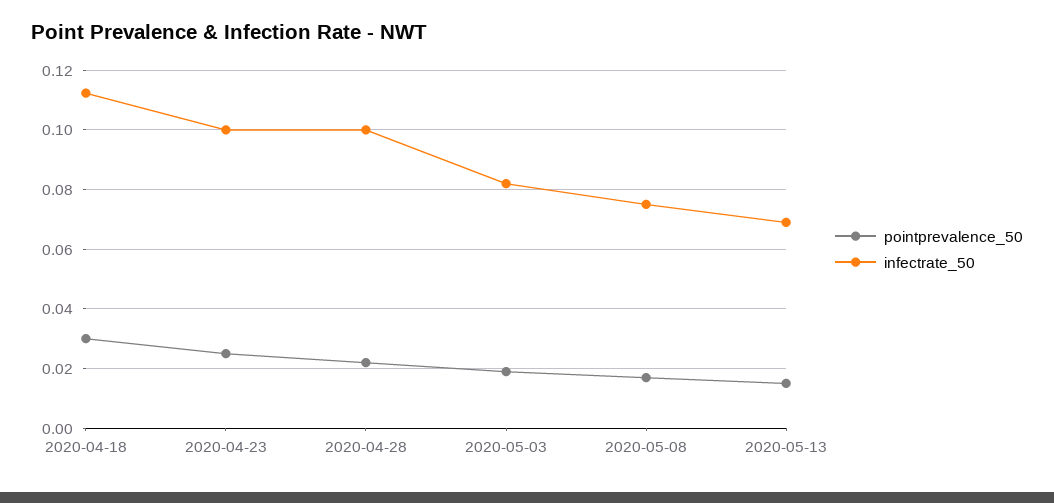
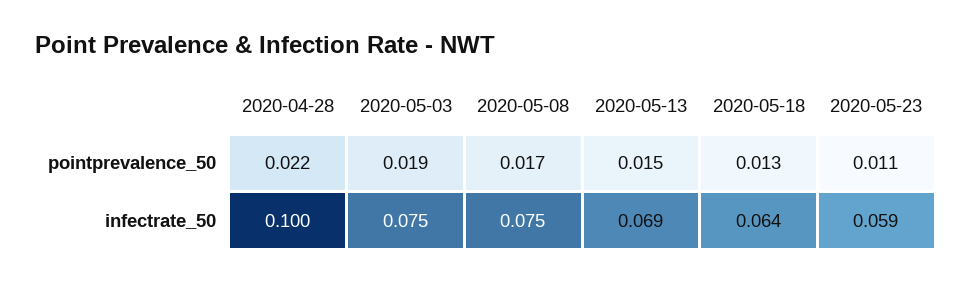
pointprevalence_50, 2020-04-18: 0.03 -> none
infectrate_50, 2020-04-18: 0.1125 -> none
pointprevalence_50, 2020-04-23: 0.025 -> none
infectrate_50, 2020-04-23: 0.1 -> none
infectrate_50, 2020-05-03: 0.0825 -> 0.075
pointprevalence_50, 2020-05-18: none -> 0.013
pointprevalence_50, 2020-05-23: none -> 0.011
infectrate_50, 2020-05-18: none -> 0.064
infectrate_50, 2020-05-23: none -> 0.059

